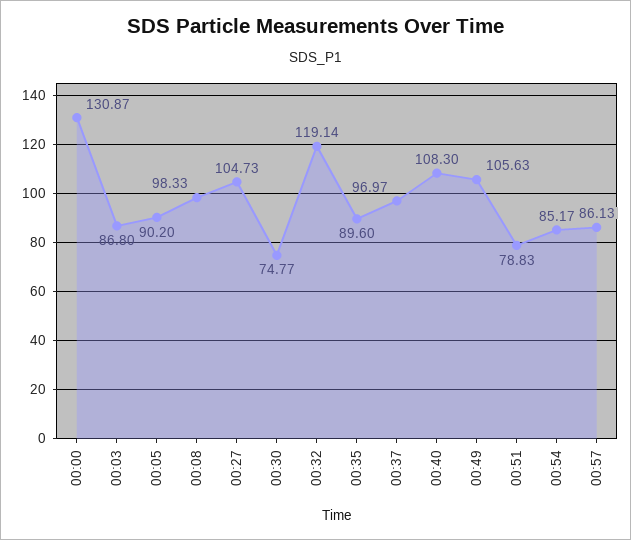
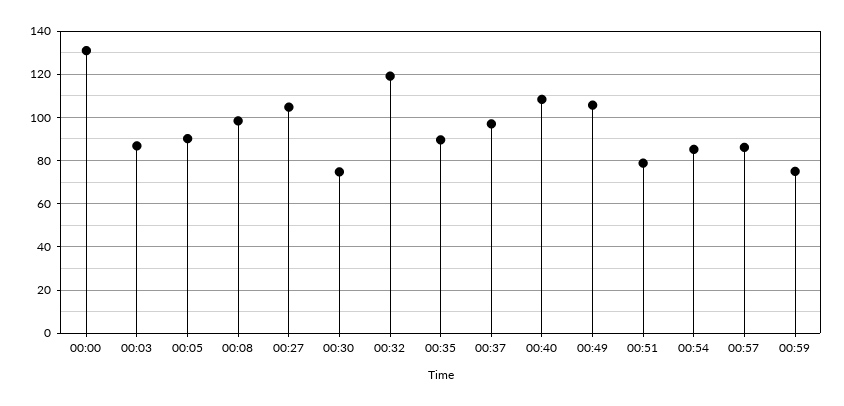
00:59: none -> 75

